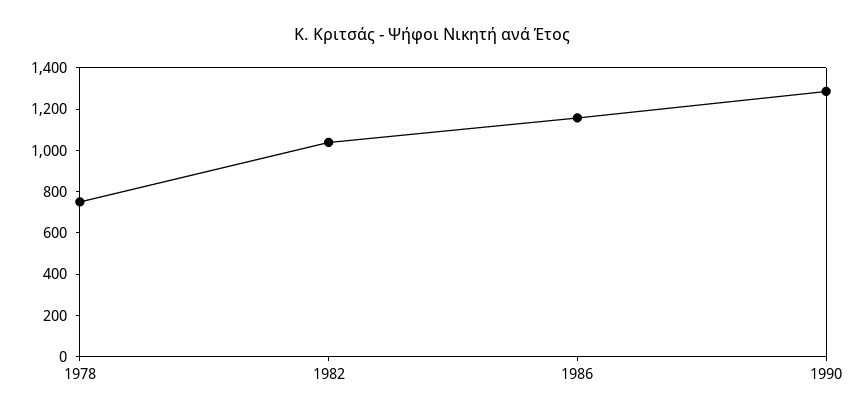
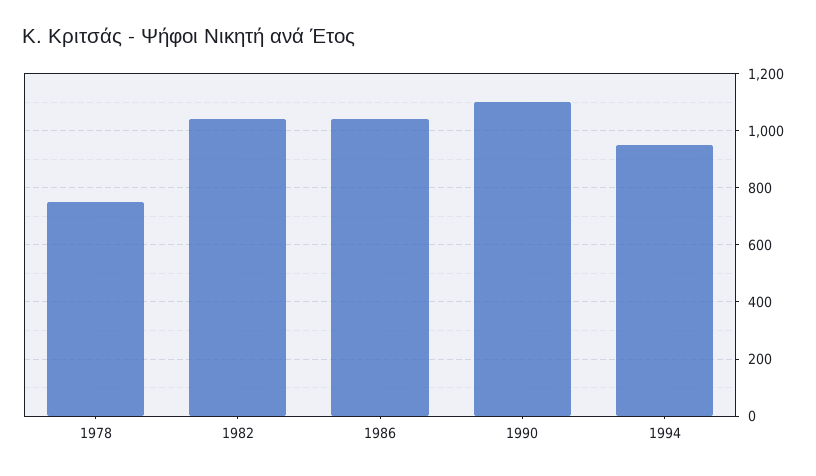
1986: 1150 -> 1050
1990: 1300 -> 1100
1994: none -> 950

